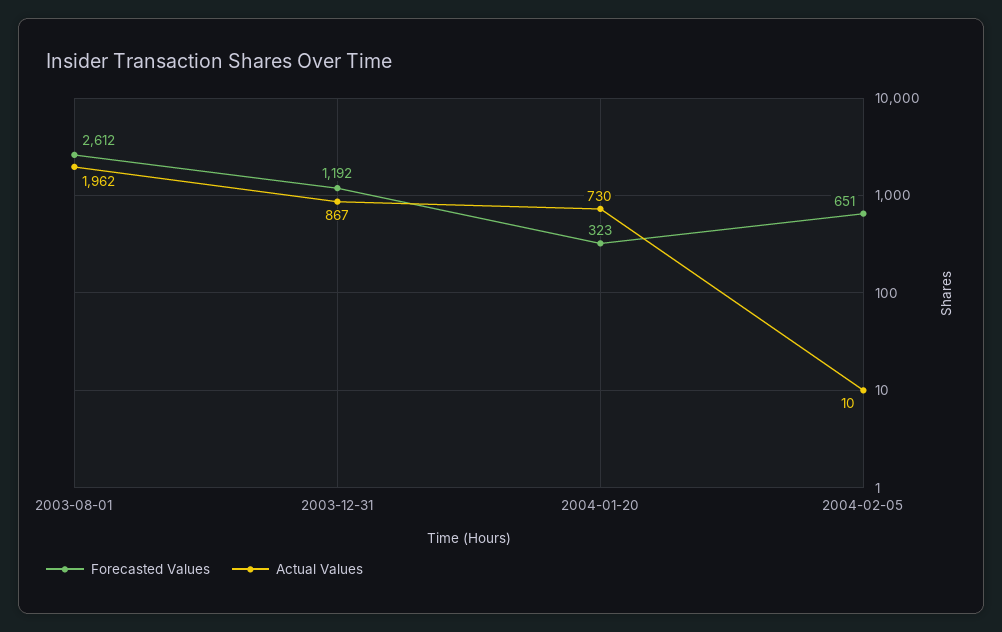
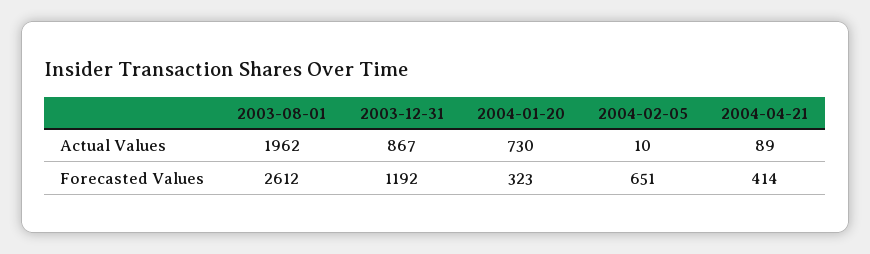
Actual Values, 2004-04-21: none -> 89
Forecasted Values, 2004-04-21: none -> 414

